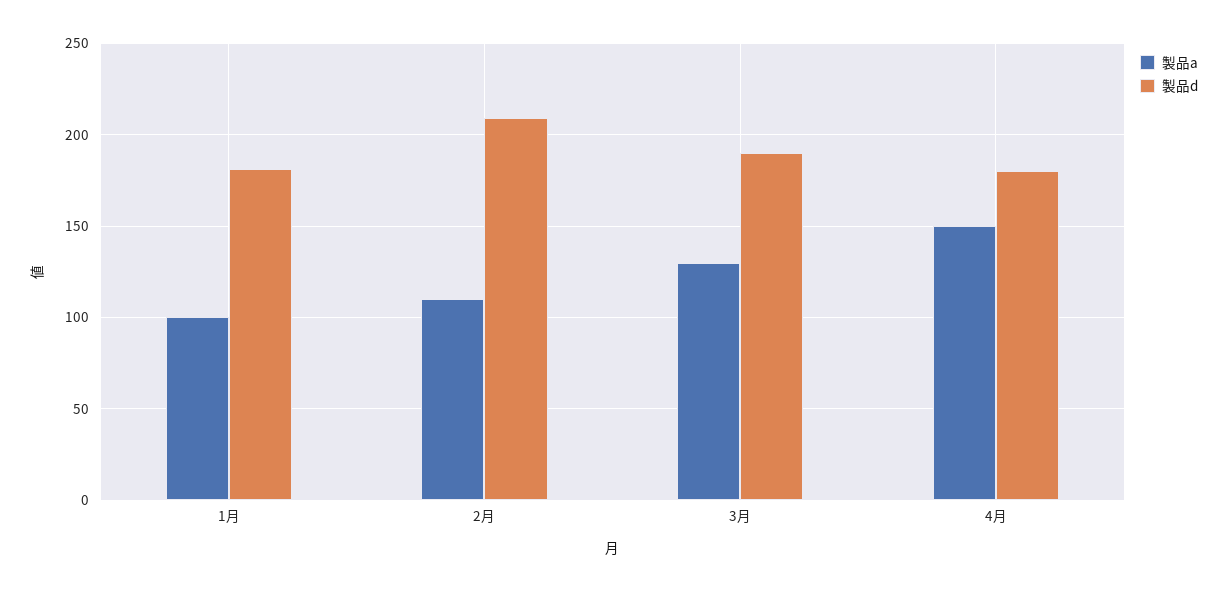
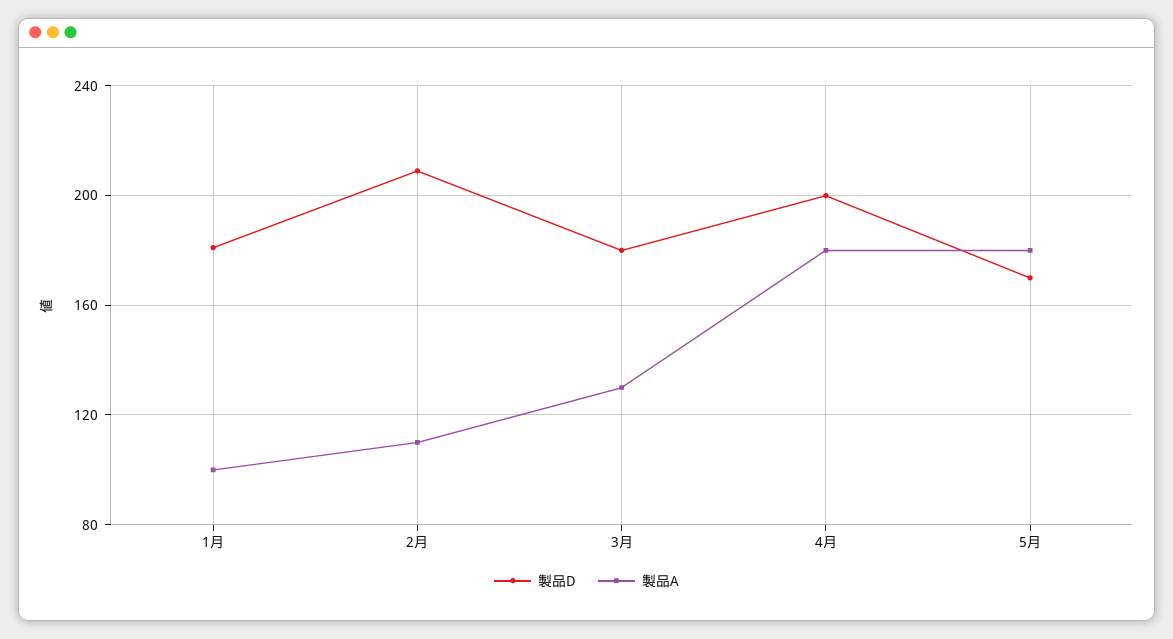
製品d, 3月: 190 -> 180
製品a, 4月: 150 -> 180
製品d, 4月: 180 -> 200
製品d, 5月: none -> 170
製品a, 5月: none -> 180

